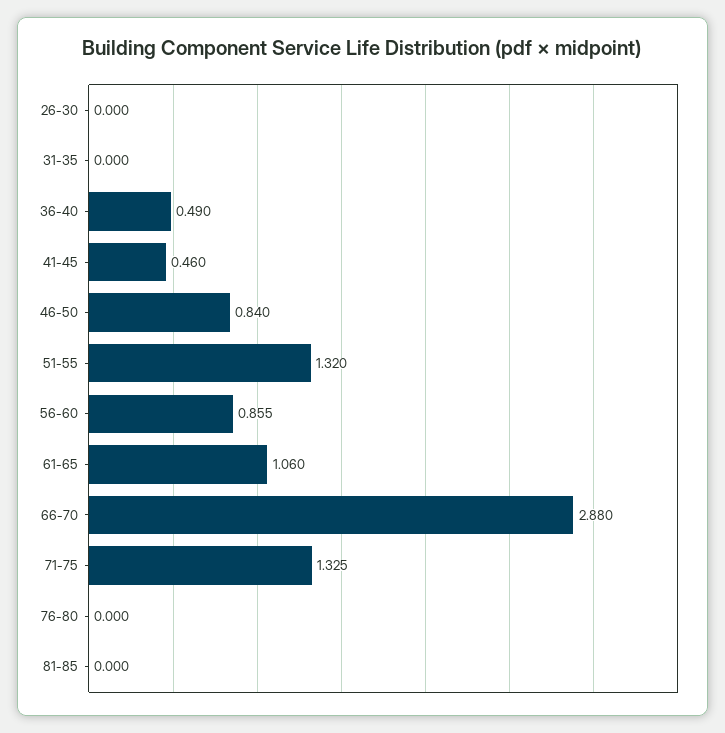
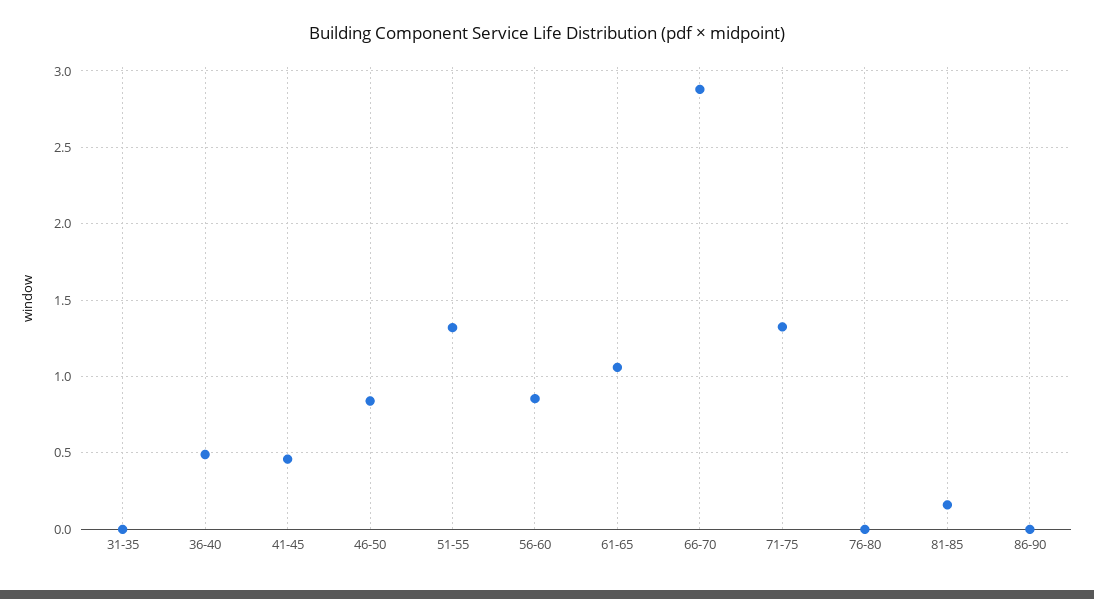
26-30: 0 -> none
81-85: 0 -> 0.15
86-90: none -> 0

